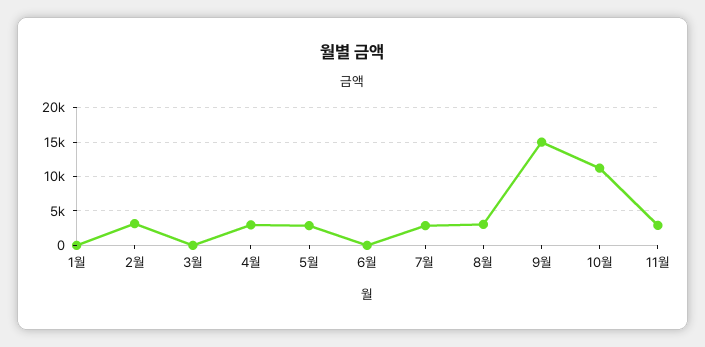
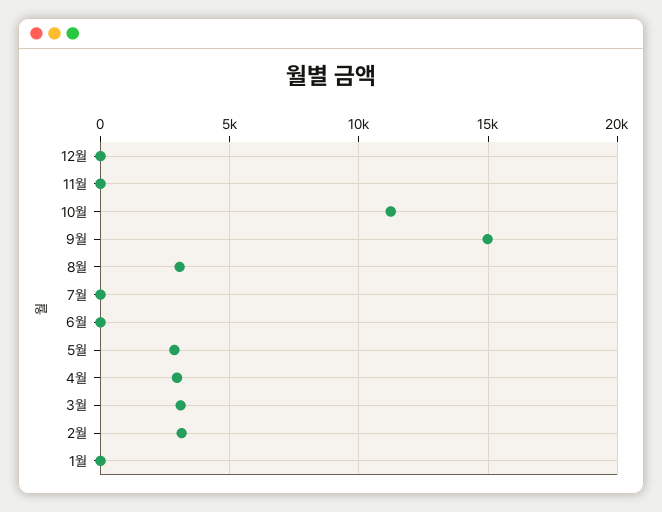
3월: 0 -> 3000
7월: 3000 -> 0
11월: 3000 -> 0
12월: none -> 0

